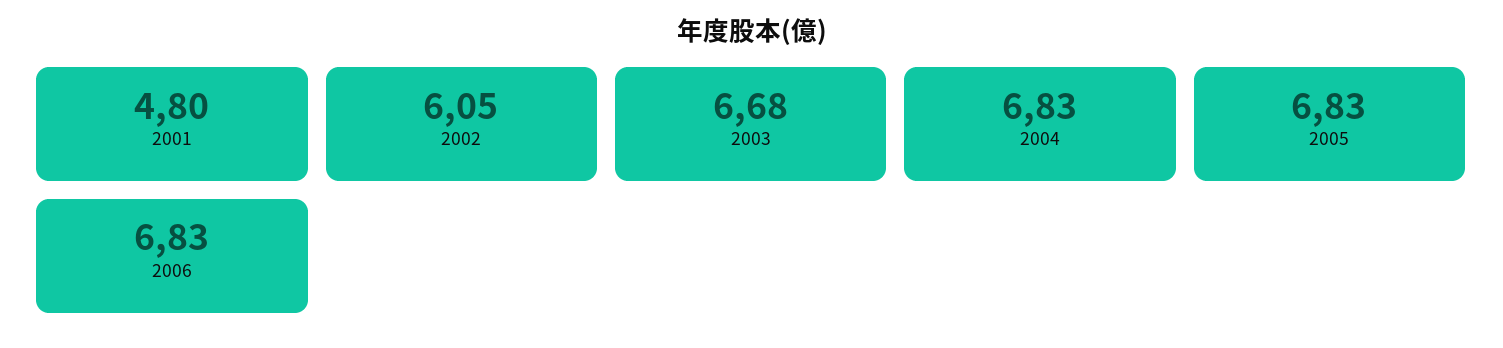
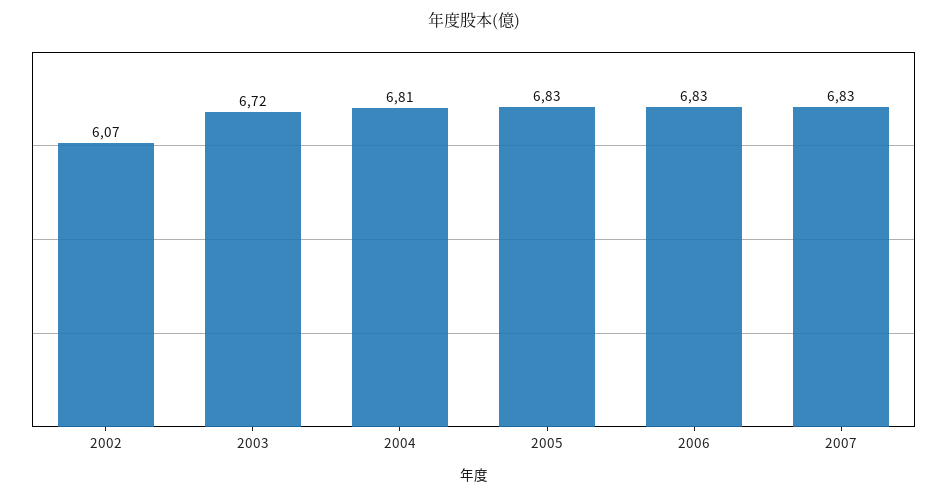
2001: 4.8 -> none
2002: 6.05 -> 6.07
2003: 6.68 -> 6.72
2004: 6.83 -> 6.81
2007: none -> 6.83

